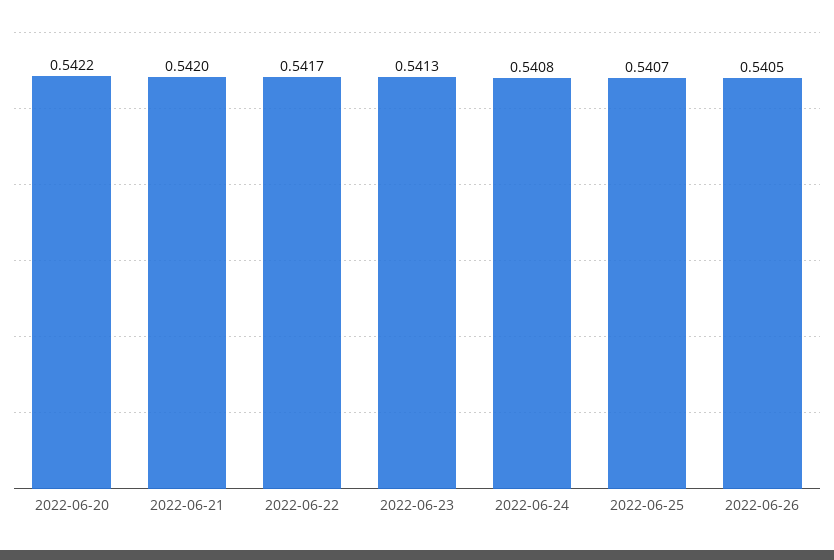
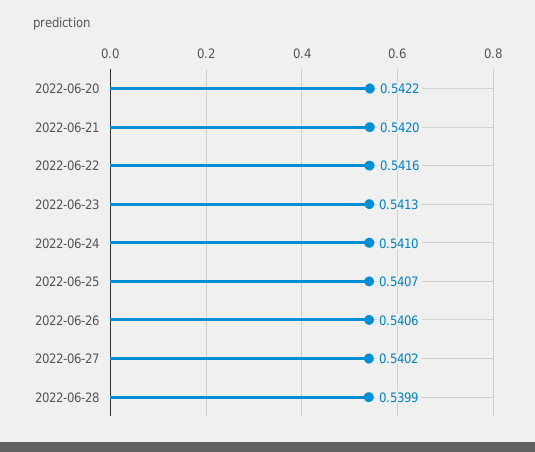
2022-06-22: 0.5417 -> 0.5416
2022-06-24: 0.5408 -> 0.541
2022-06-26: 0.5405 -> 0.5406
2022-06-27: none -> 0.5402
2022-06-28: none -> 0.5399

